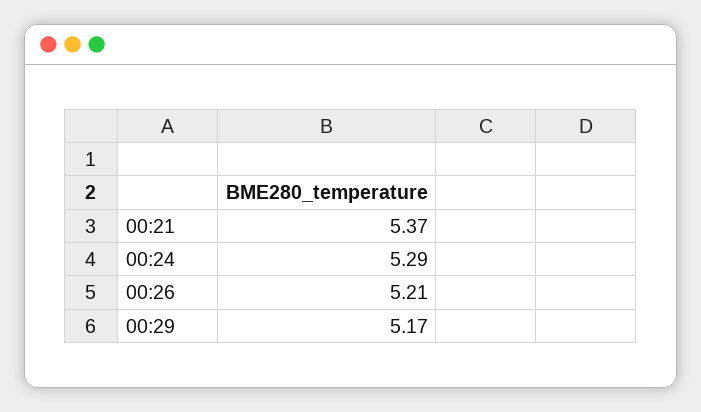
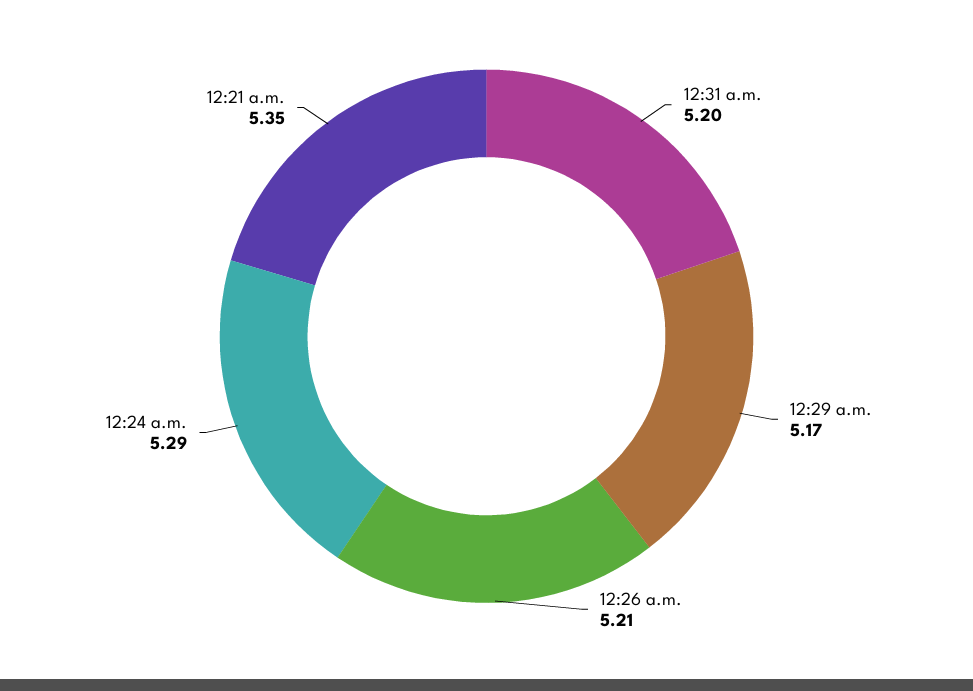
00:21: 5.37 -> 5.35
12:31 a.m.: none -> 5.2

